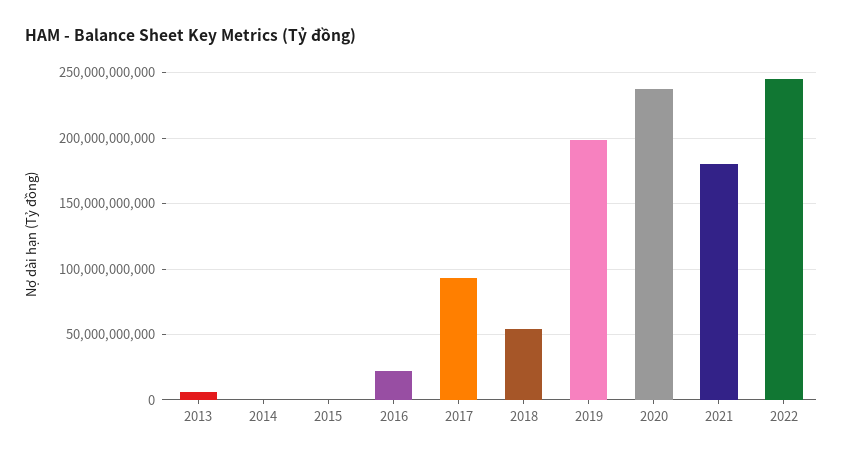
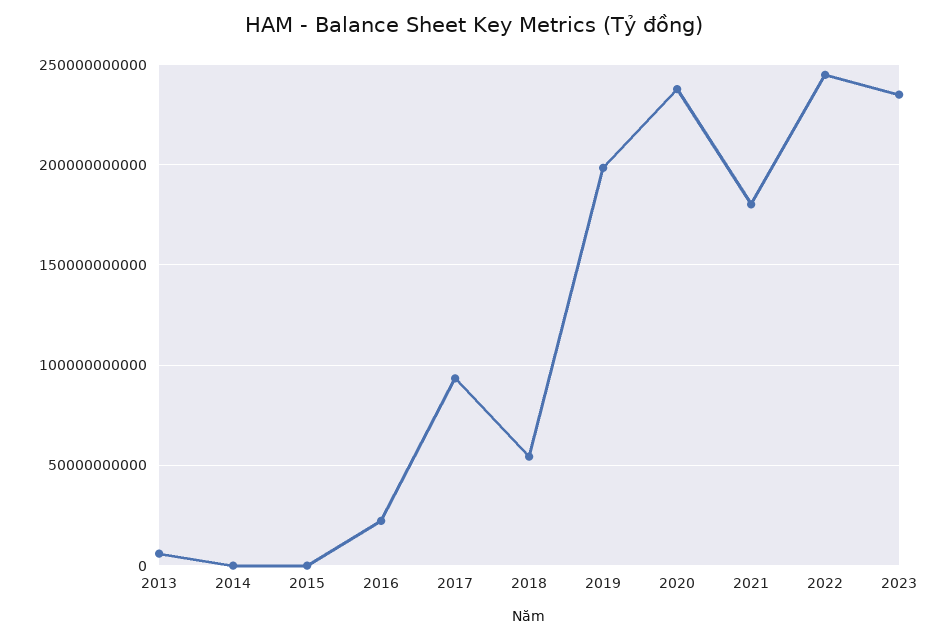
2023: none -> 235000000000

